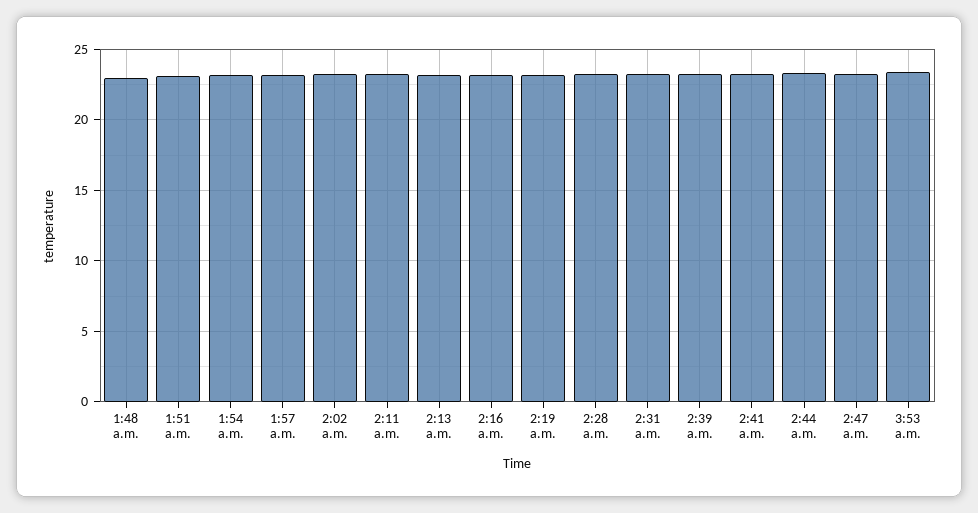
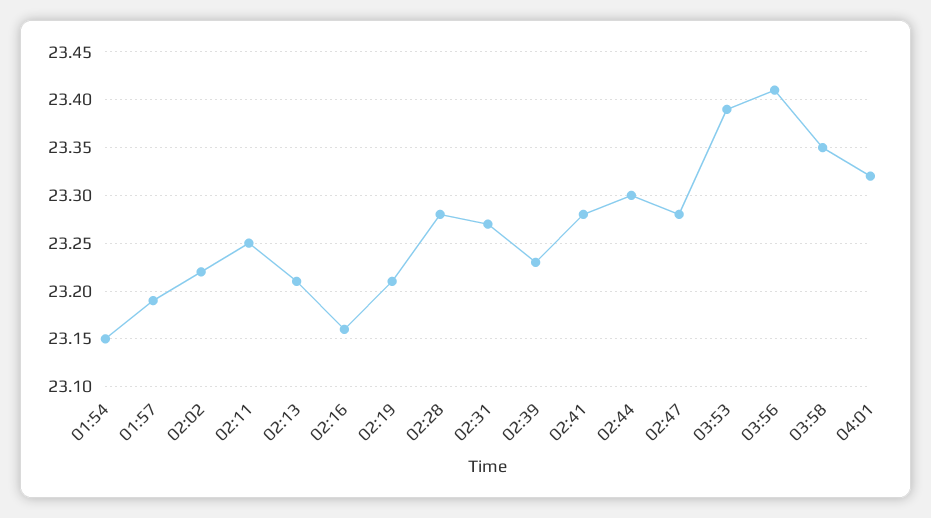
1:48 a.m.: 23 -> none
1:51 a.m.: 23 -> none
03:56: none -> 23.41
03:58: none -> 23.35
04:01: none -> 23.32

